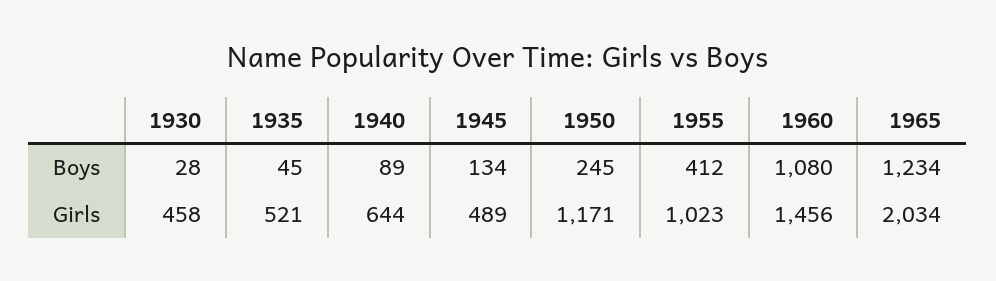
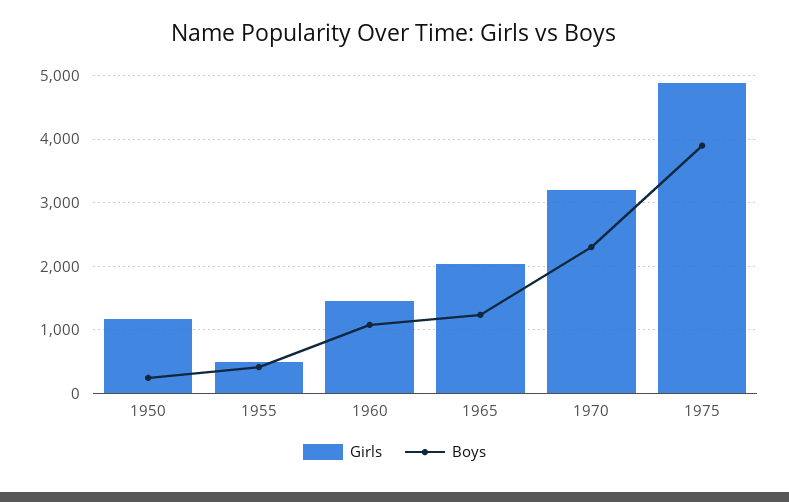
Boys, 1930: 28 -> none
Boys, 1935: 45 -> none
Boys, 1940: 89 -> none
Boys, 1945: 134 -> none
Girls, 1930: 458 -> none
Girls, 1935: 521 -> none
Girls, 1940: 644 -> none
Girls, 1945: 489 -> none
Girls, 1955: 1023 -> 500
Girls, 1970: none -> 3200
Boys, 1970: none -> 2300
Girls, 1975: none -> 4900
Boys, 1975: none -> 3900

